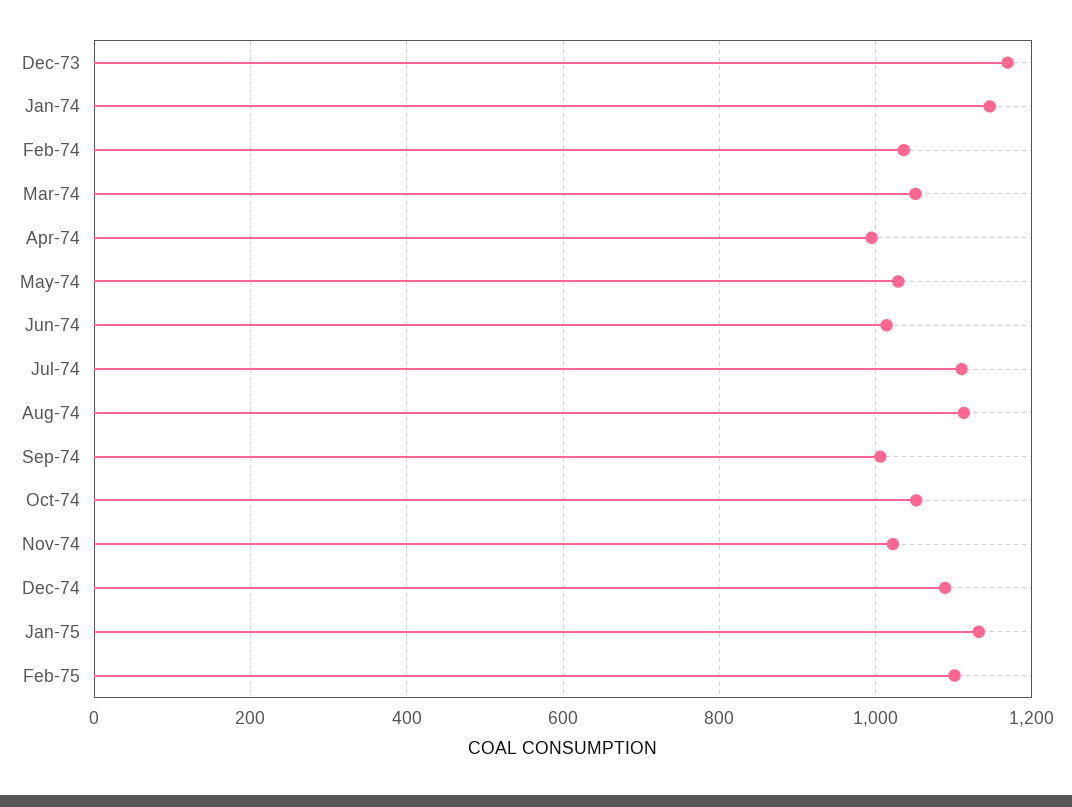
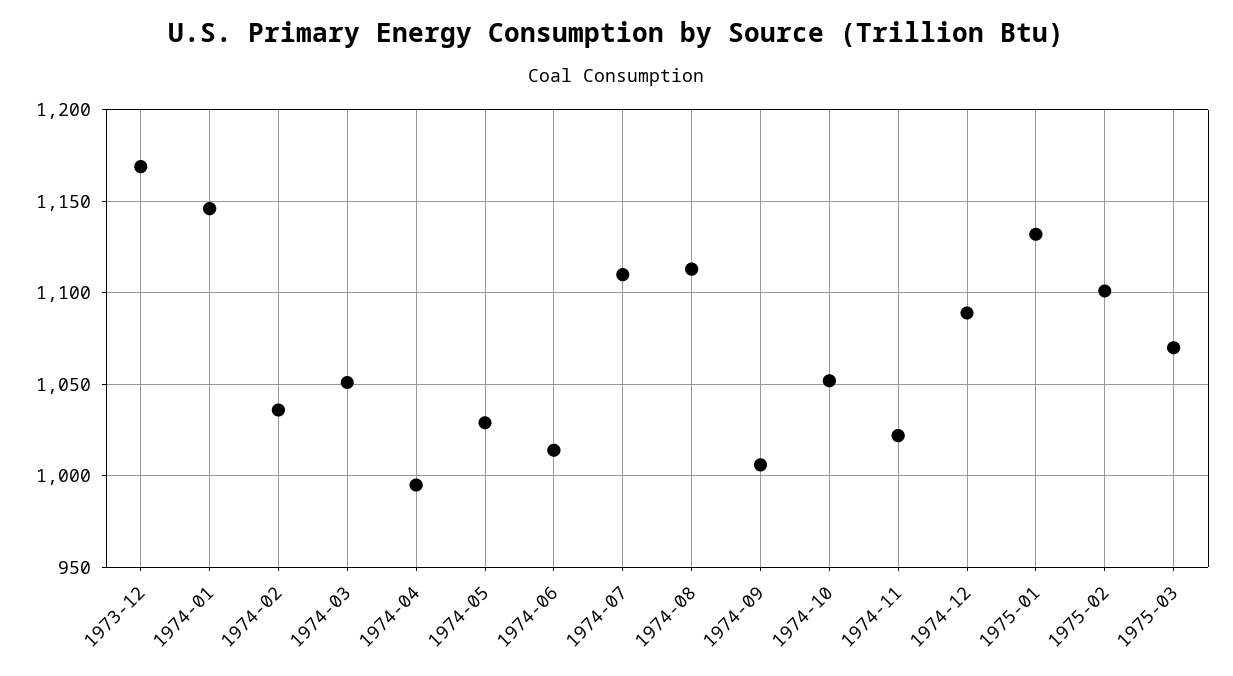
1975-03: none -> 1070

